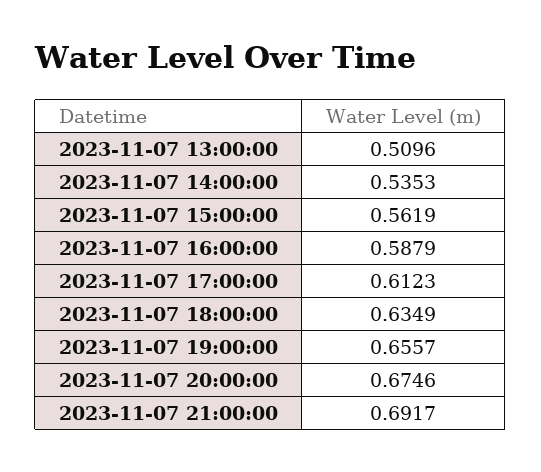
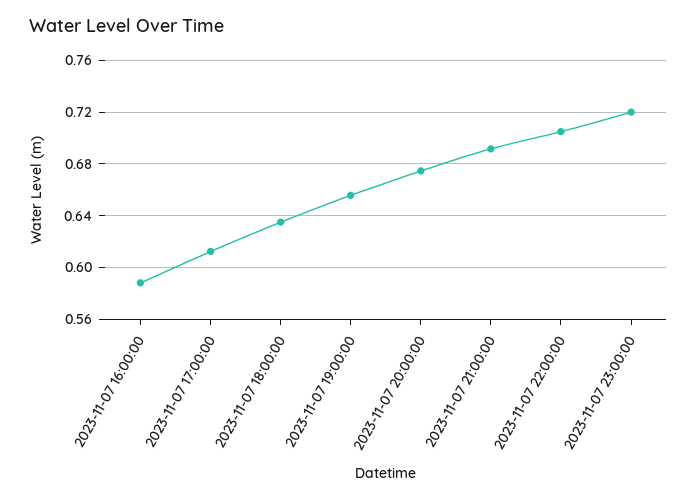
2023-11-07 13:00:00: 0.5096 -> none
2023-11-07 14:00:00: 0.5353 -> none
2023-11-07 15:00:00: 0.5619 -> none
2023-11-07 22:00:00: none -> 0.705
2023-11-07 23:00:00: none -> 0.72

